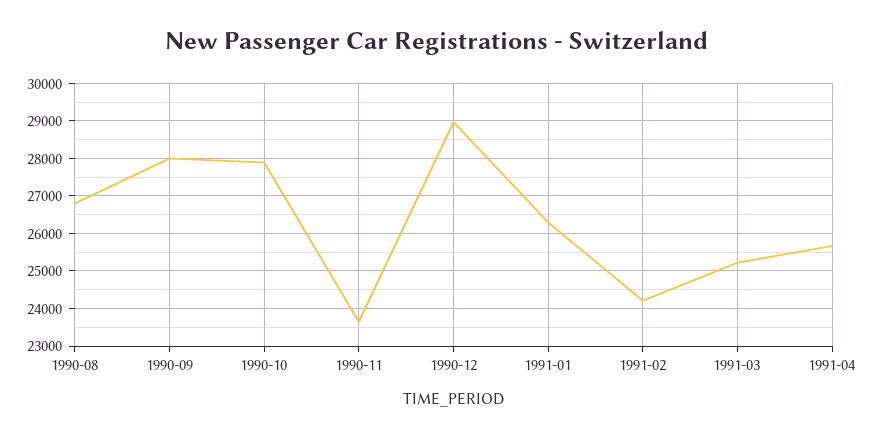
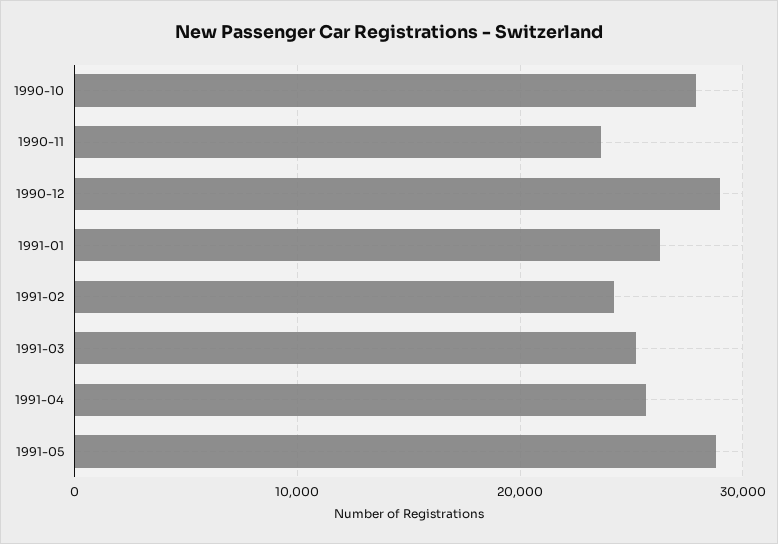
1990-08: 26800 -> none
1990-09: 28000 -> none
1991-05: none -> 29000

